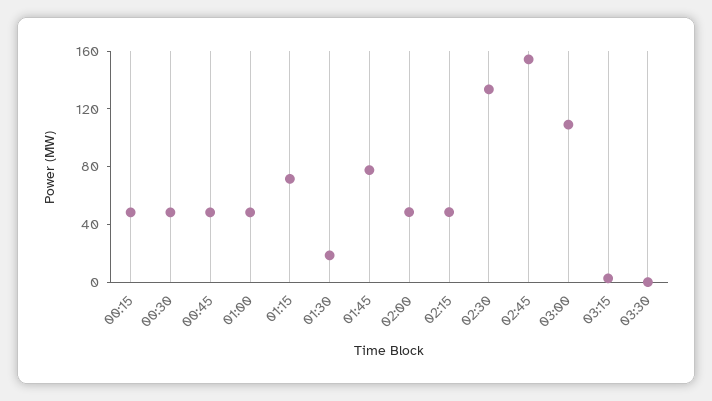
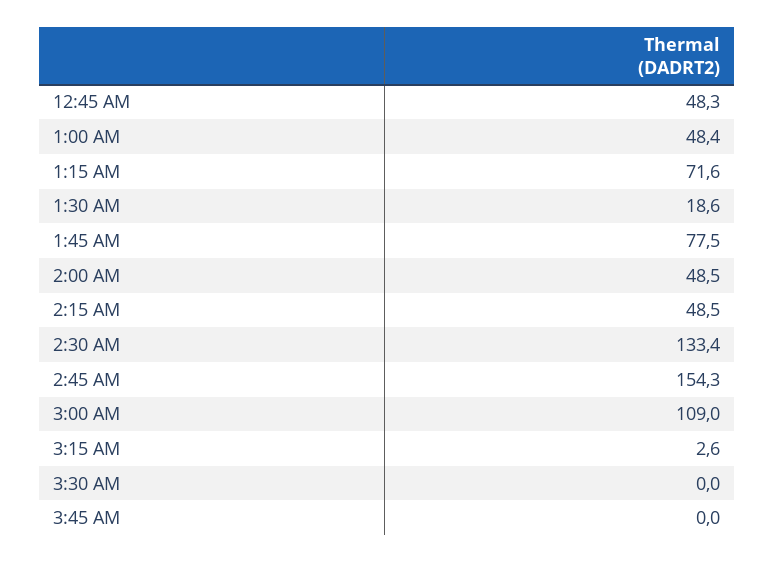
00:15: 50 -> none
00:30: 50 -> none
3:45 AM: none -> 0

